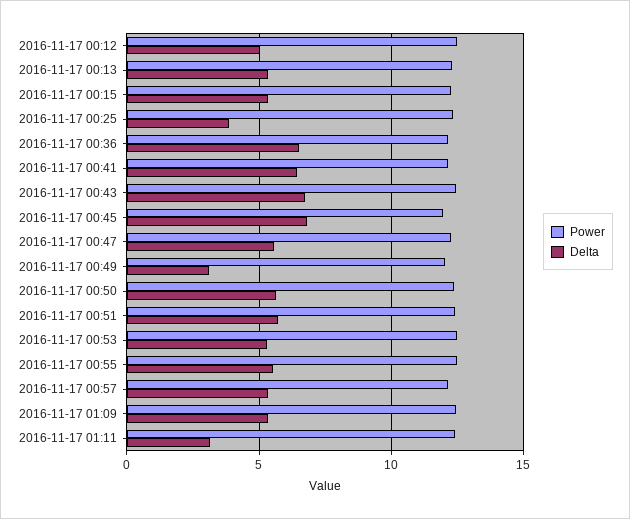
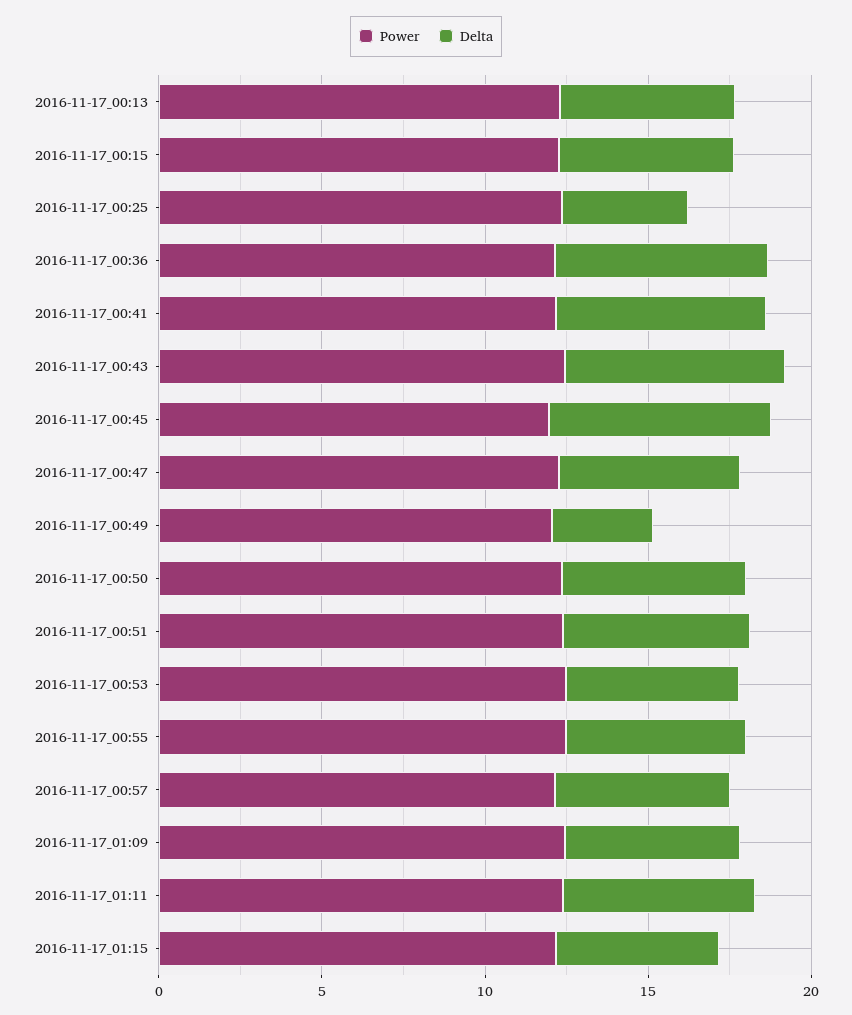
Power, 2016-11-17 00:12: 12.5 -> none
Delta, 2016-11-17 00:12: 5 -> none
Delta, 2016-11-17 01:11: 3 -> 6
Power, 2016-11-17_01:15: none -> 12
Delta, 2016-11-17_01:15: none -> 5

